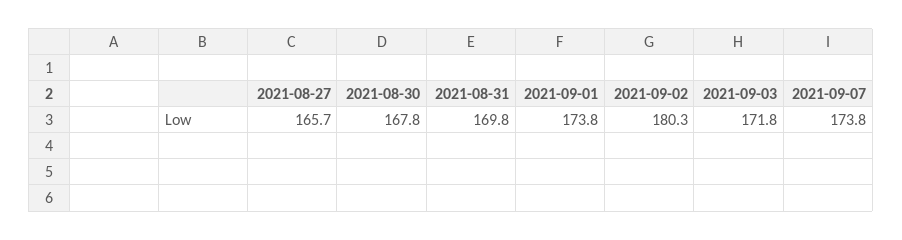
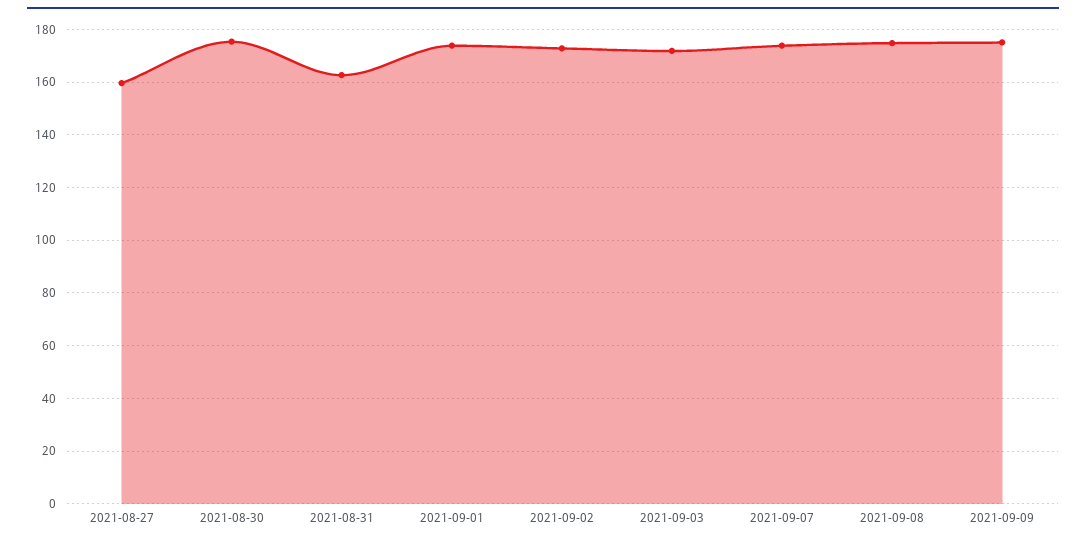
2021-08-27: 165.7 -> 160
2021-08-30: 167.8 -> 175
2021-08-31: 169.8 -> 162.5
2021-09-02: 180.3 -> 172.5
2021-09-08: none -> 175
2021-09-09: none -> 175

